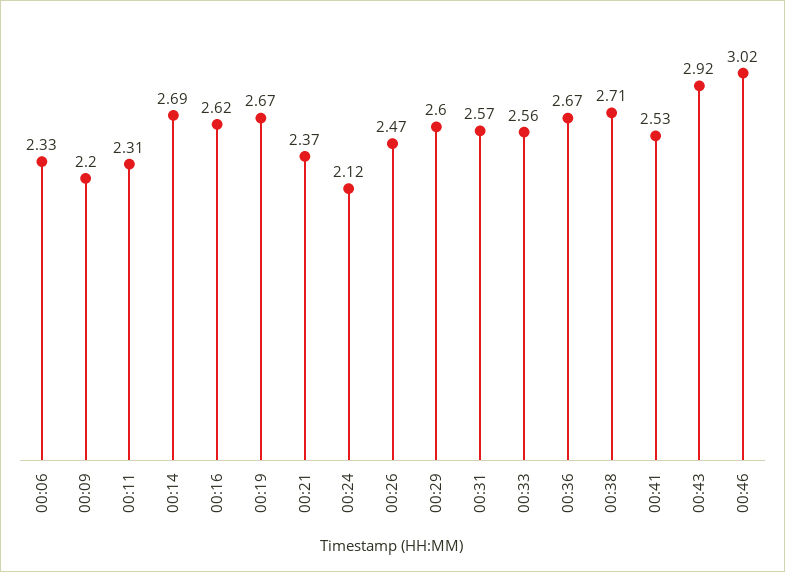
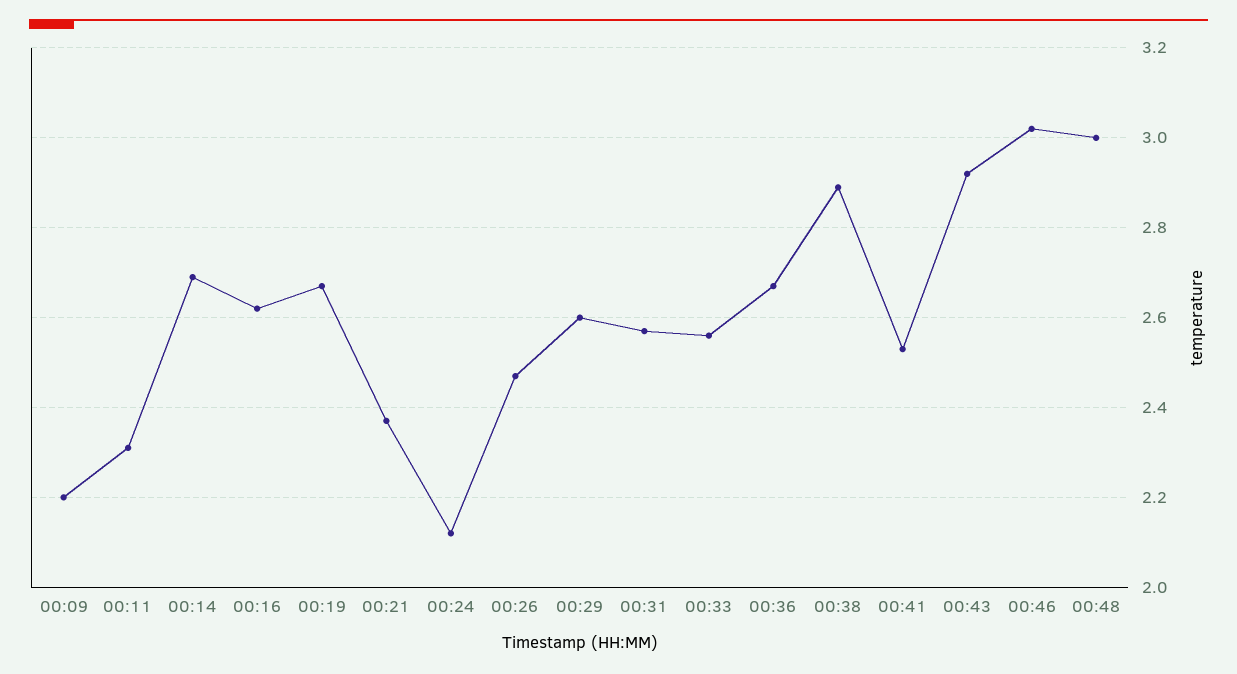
00:06: 2.33 -> none
00:38: 2.71 -> 2.9
00:48: none -> 3

